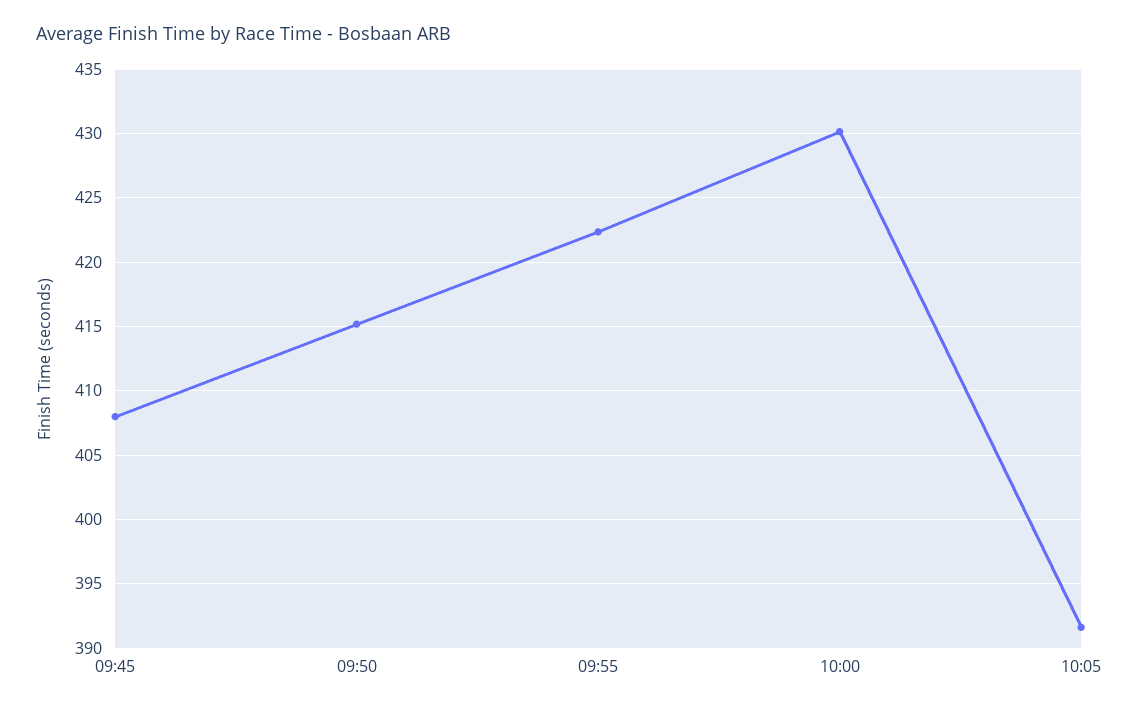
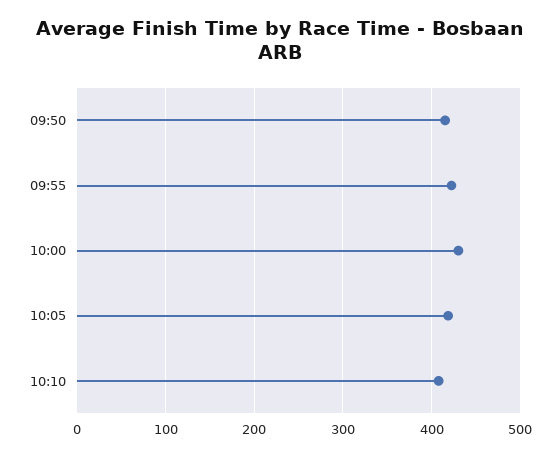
09:45: 408 -> none
10:05: 391.5 -> 420
10:10: none -> 410

